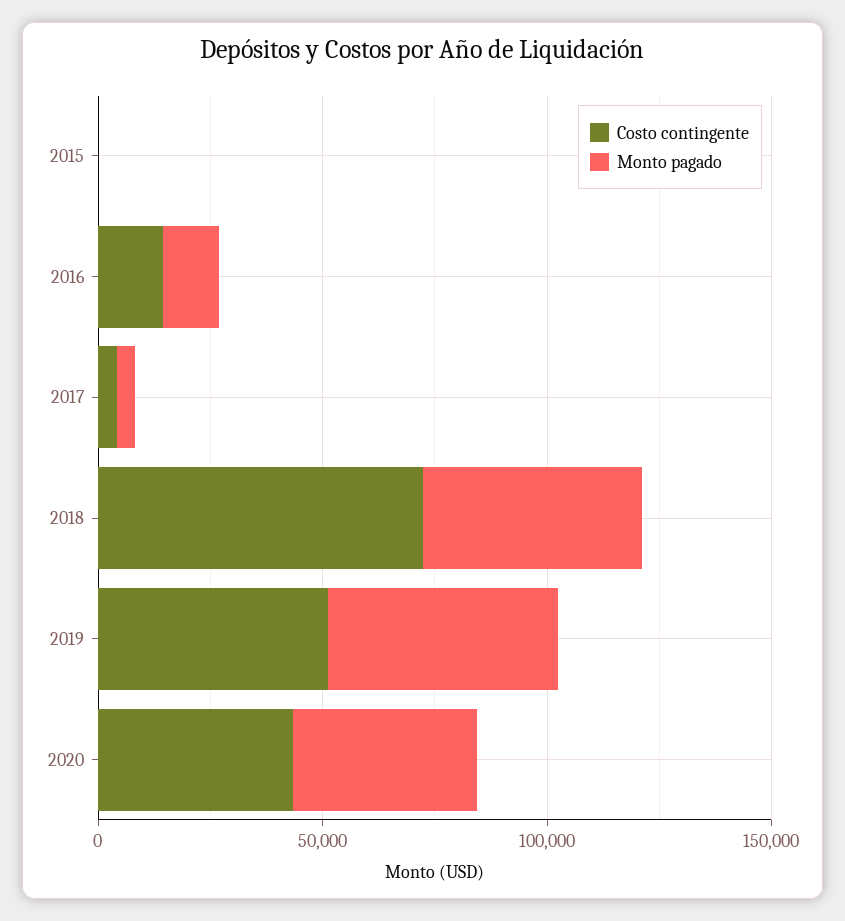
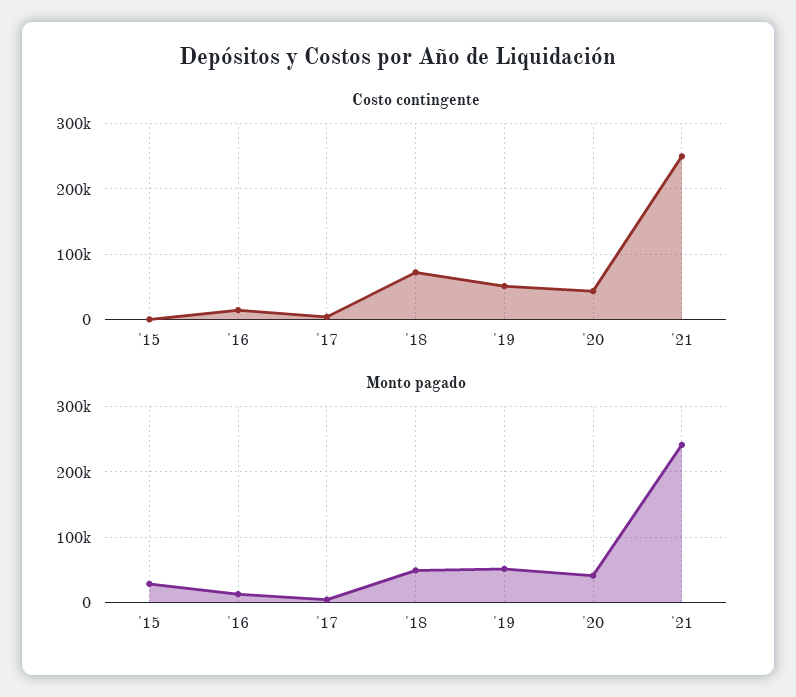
Monto pagado, 2015: 0 -> 30000
Costo contingente, '21: none -> 250000
Monto pagado, '21: none -> 240000

